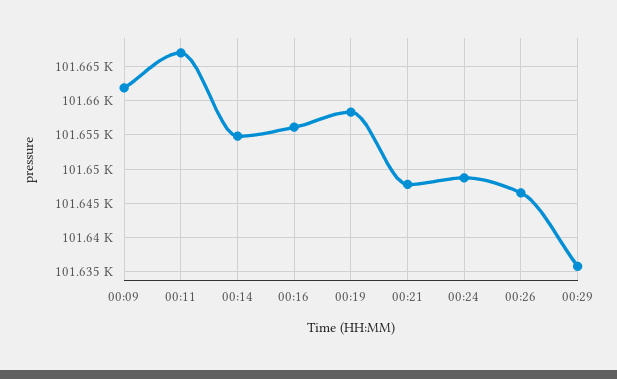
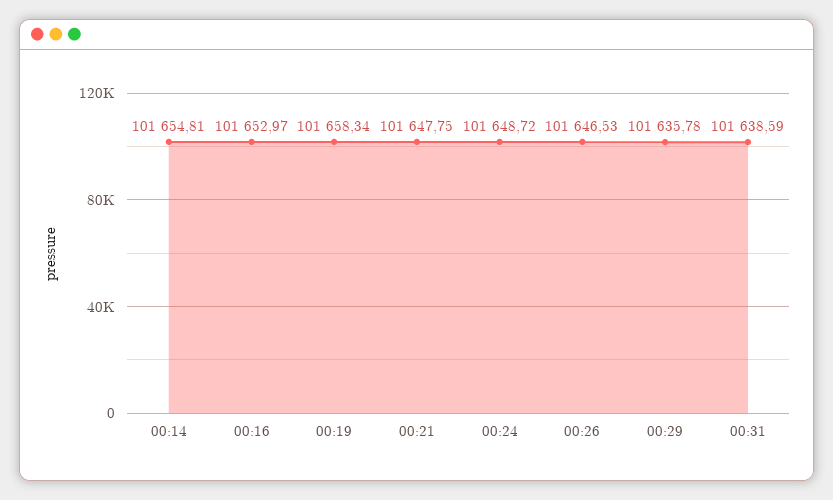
00:09: 101662 -> none
00:11: 101667 -> none
00:16: 101656 -> 101652.97
00:31: none -> 101638.59

